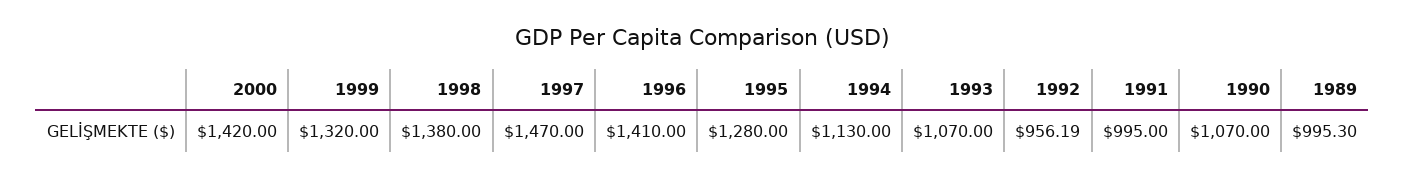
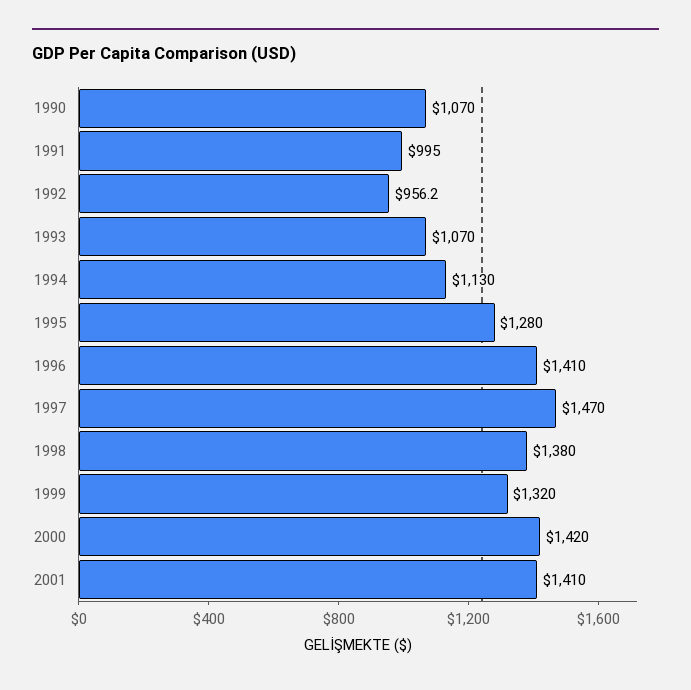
1989: 995.3 -> none
2001: none -> 1410

